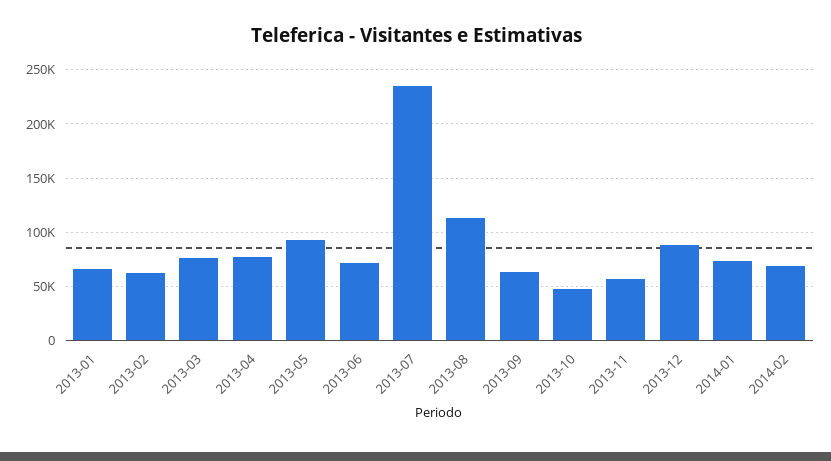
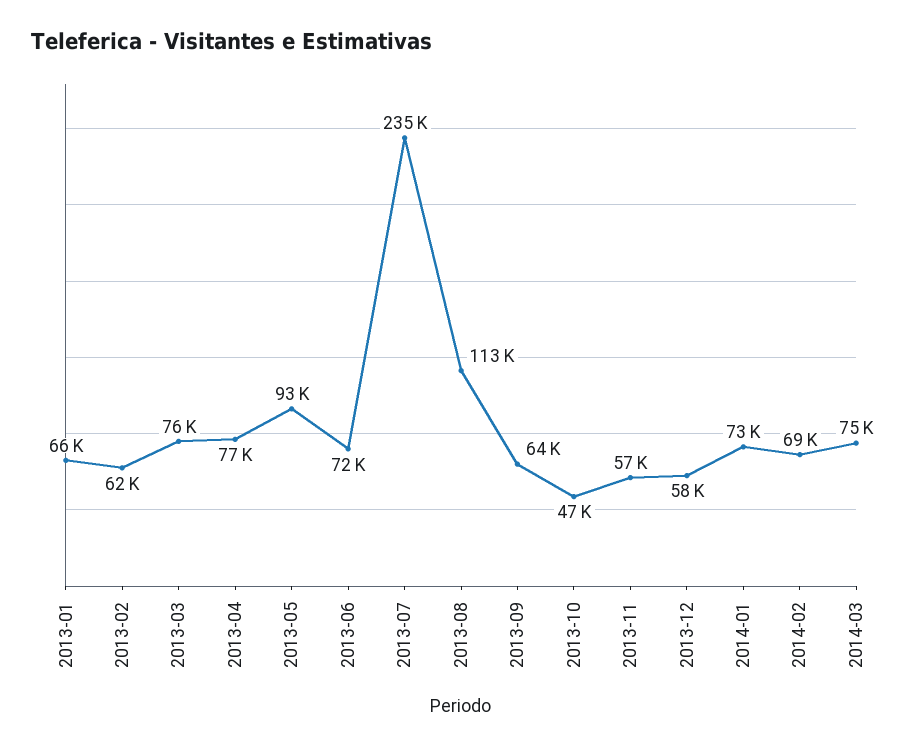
2013-12: 90000 -> 58000
2014-03: none -> 75000

